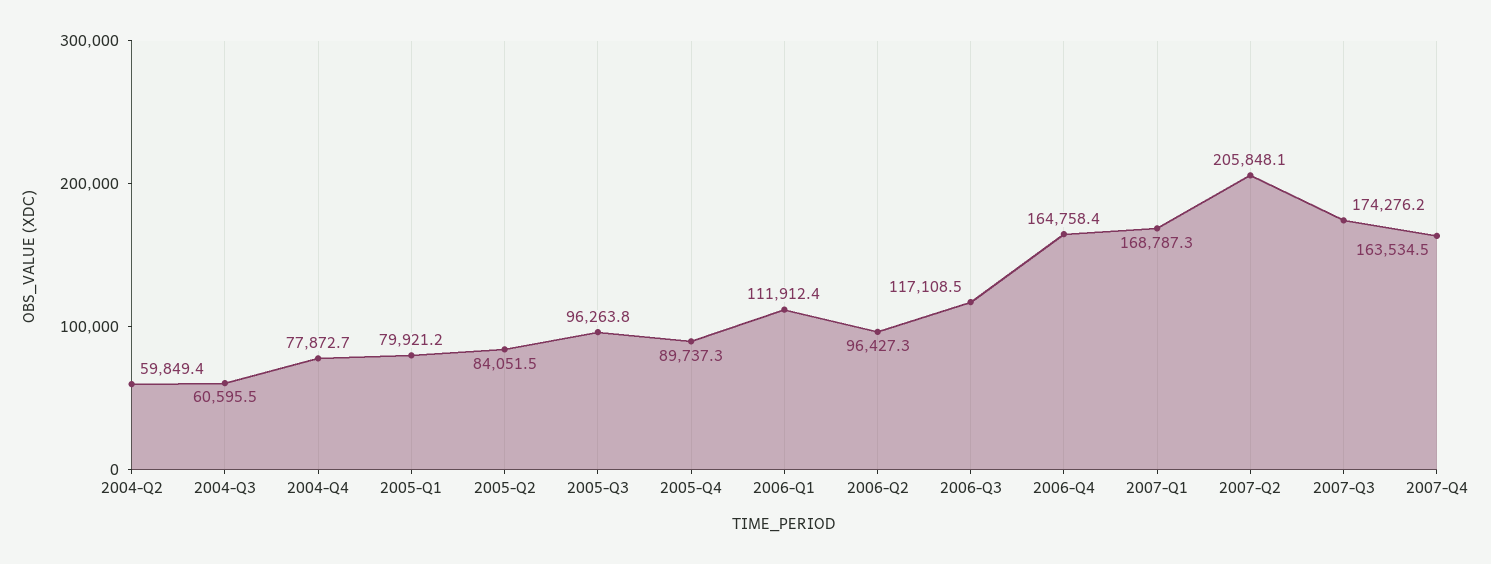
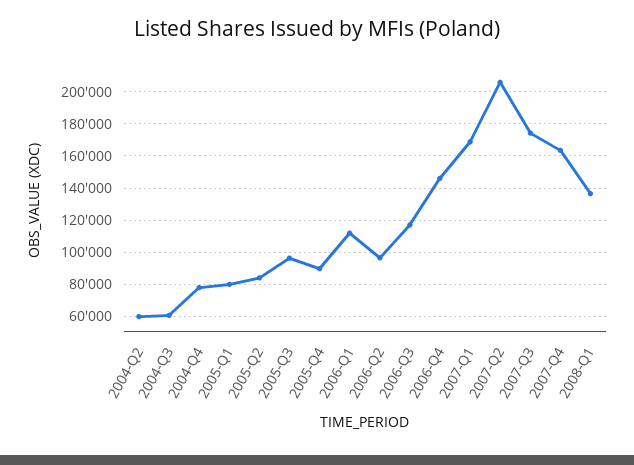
2006-Q4: 164758.4 -> 145000
2008-Q1: none -> 135000

